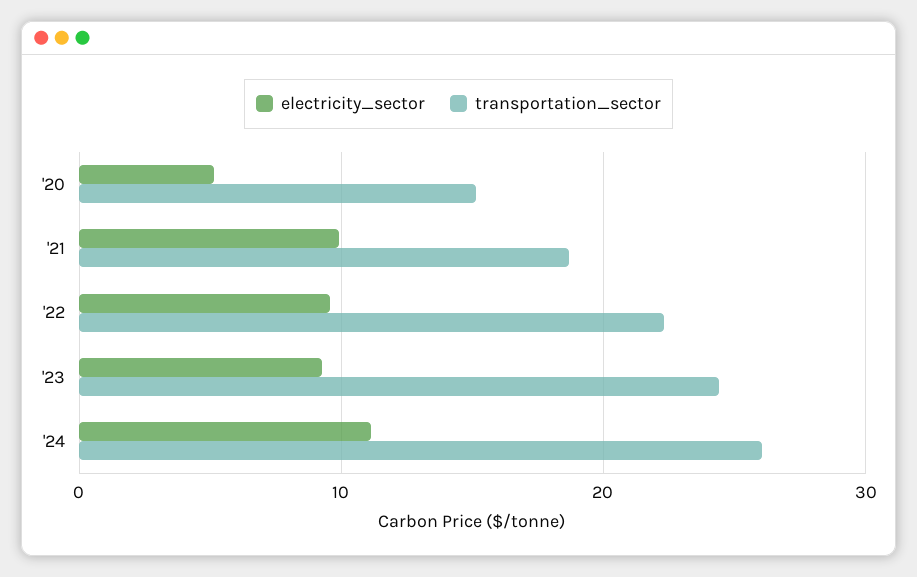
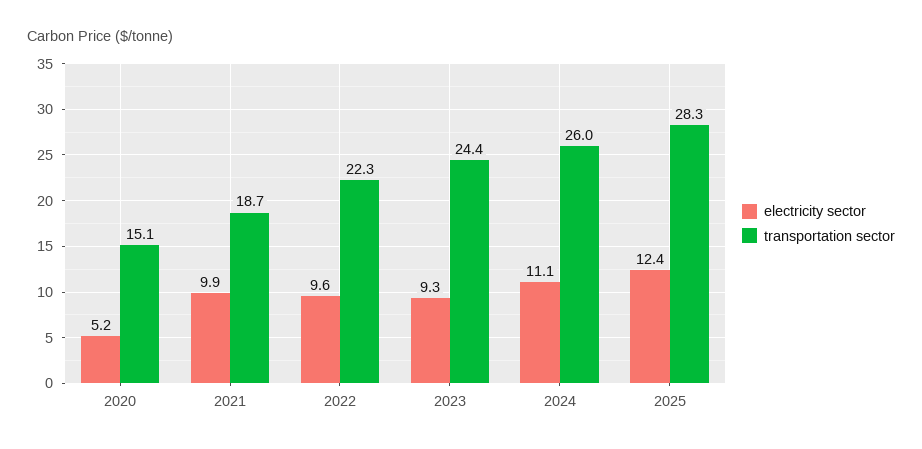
electricity_sector, 2025: none -> 12.4
transportation_sector, 2025: none -> 28.3

